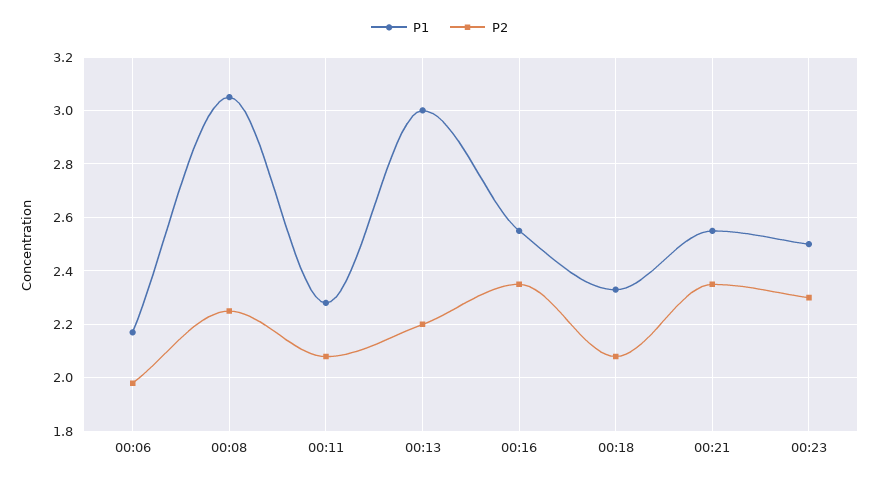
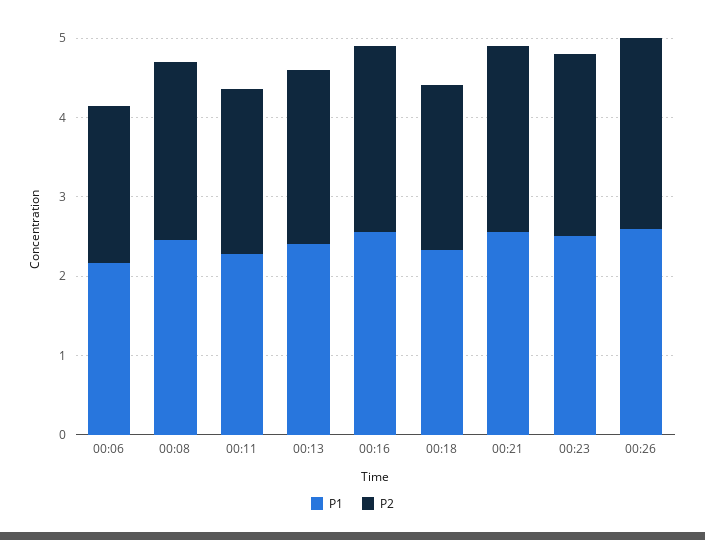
P1, 00:08: 3.05 -> 2.4
P1, 00:13: 3 -> 2.4
P1, 00:26: none -> 2.6
P2, 00:26: none -> 2.4

